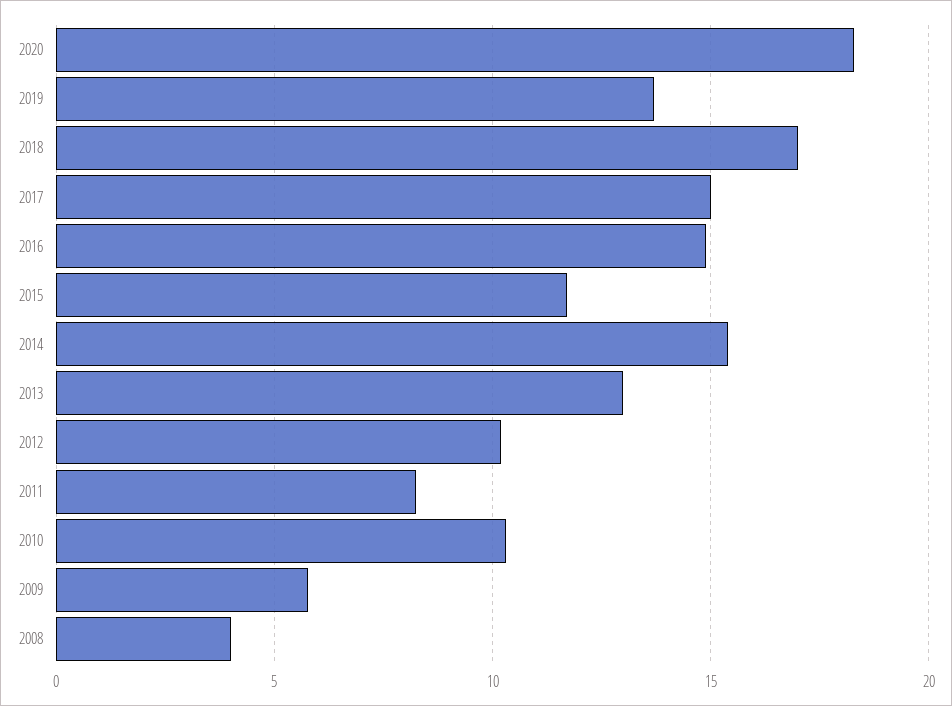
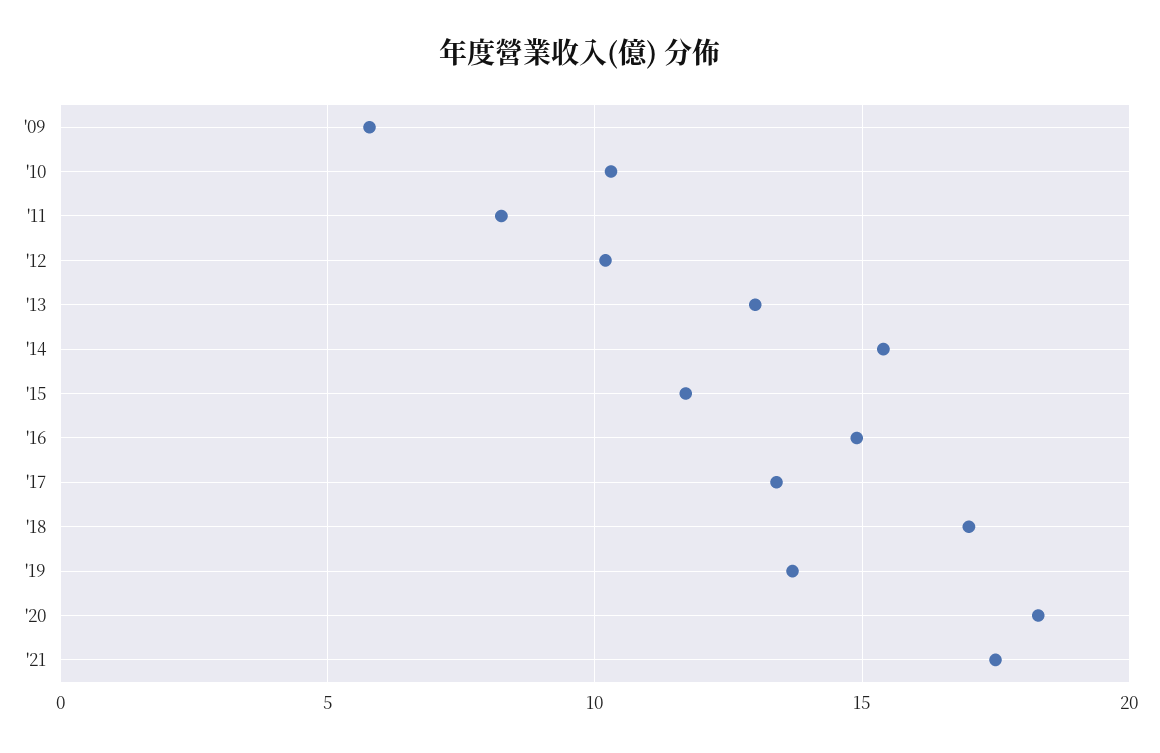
2017: 15 -> 13.5
2008: 4 -> none
'21: none -> 17.5

